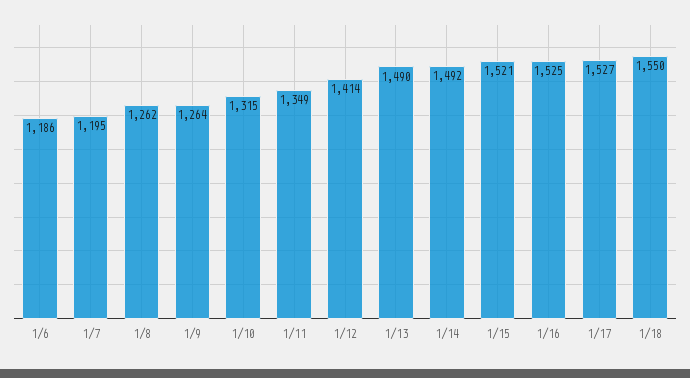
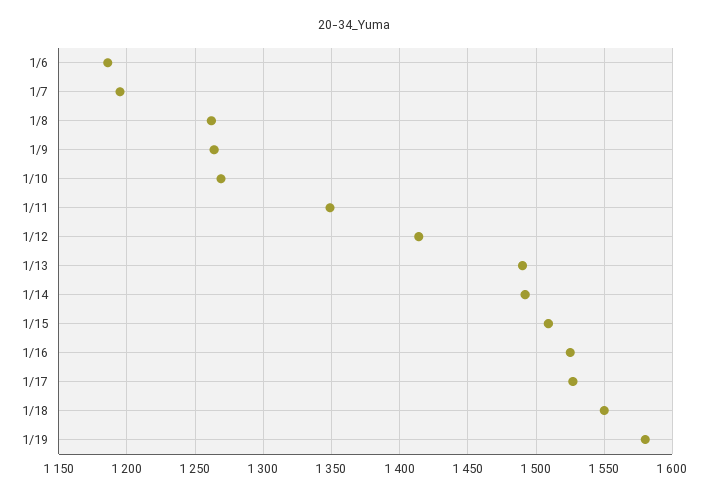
1/10: 1315 -> 1270
1/15: 1521 -> 1510
1/19: none -> 1580

